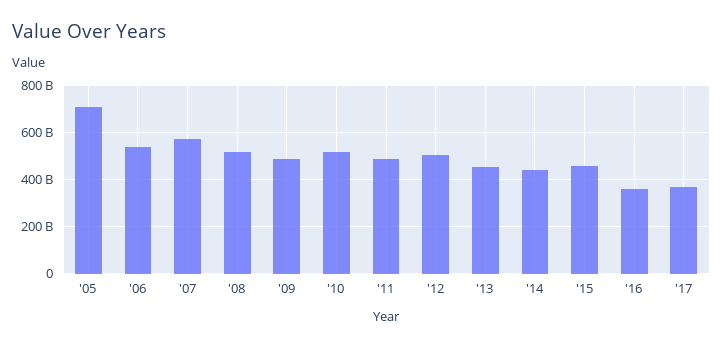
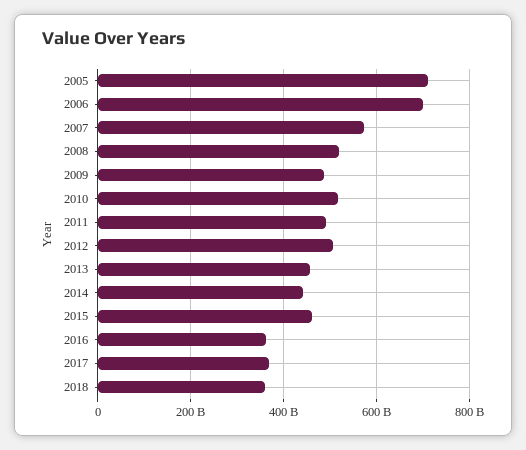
'06: 550000000000 -> 700000000000
2018: none -> 360000000000

